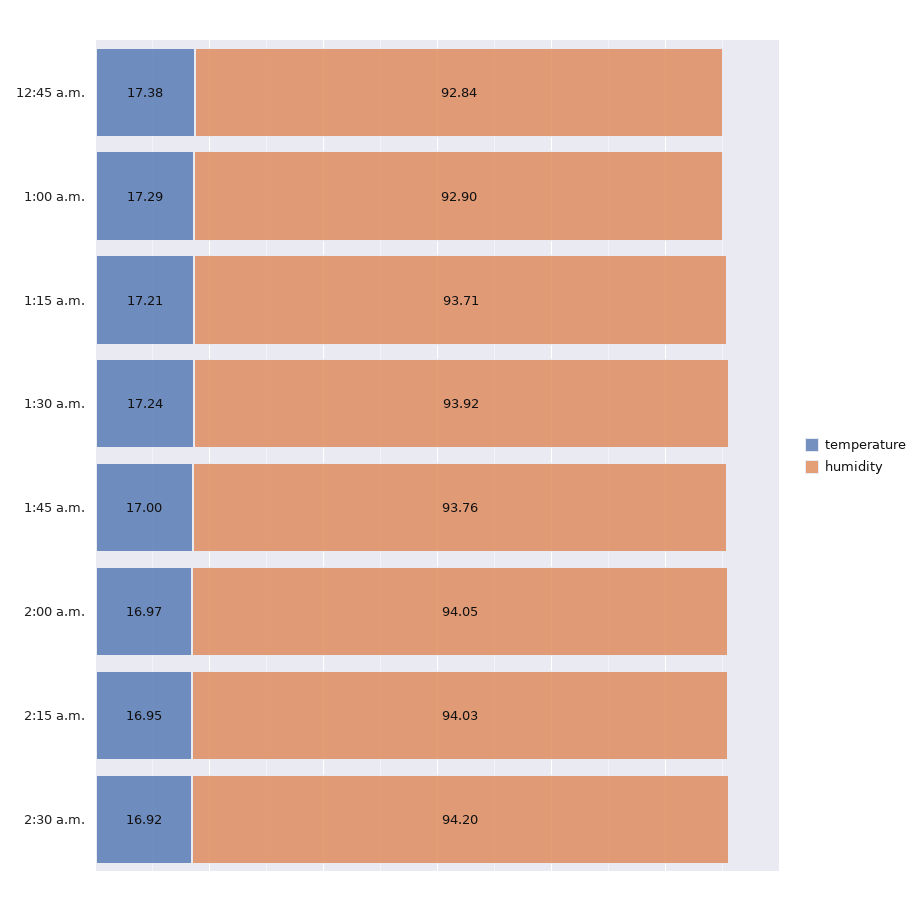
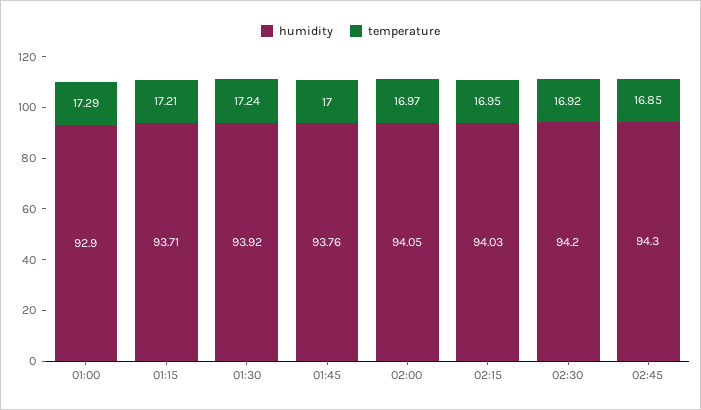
temperature, 12:45 a.m.: 17.38 -> none
humidity, 12:45 a.m.: 92.84 -> none
humidity, 02:45: none -> 94.3
temperature, 02:45: none -> 16.85

